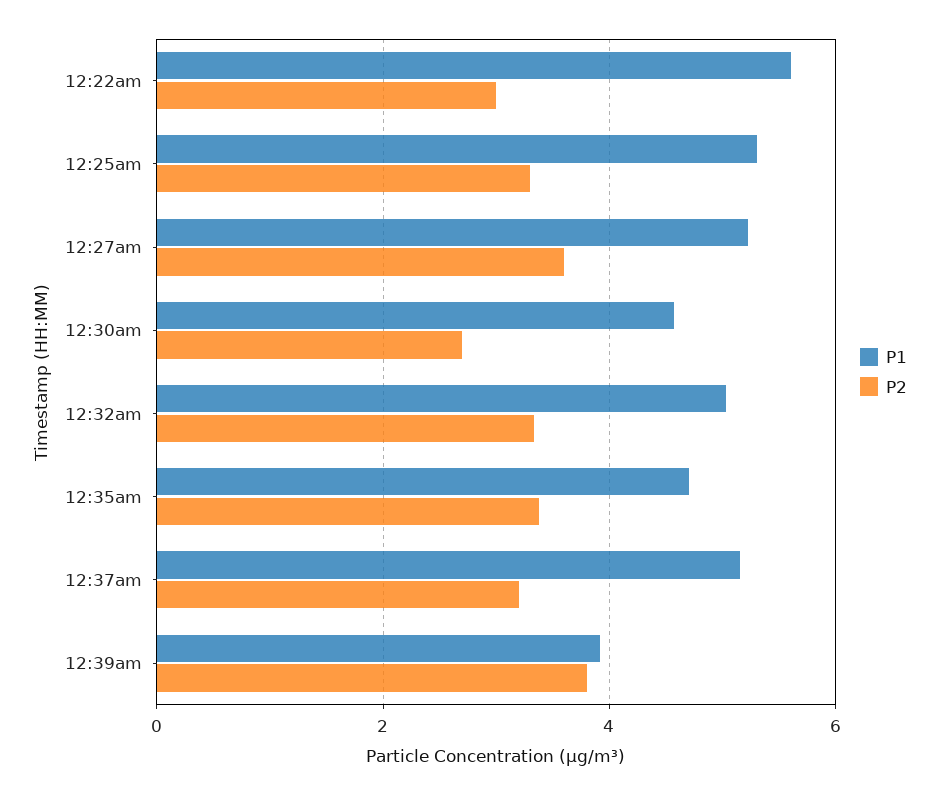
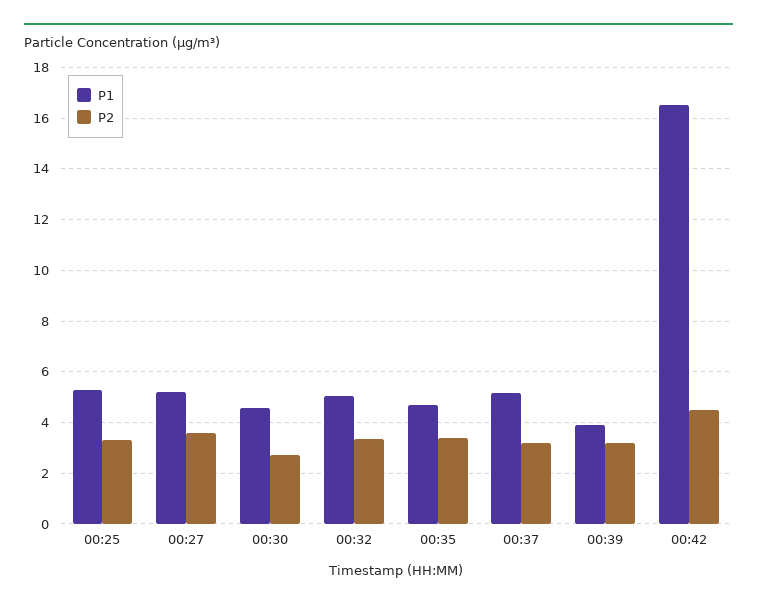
P1, 12:22am: 5.6 -> none
P2, 12:22am: 3 -> none
P2, 12:39am: 3.8 -> 3.25
P1, 00:42: none -> 16.5
P2, 00:42: none -> 4.5

